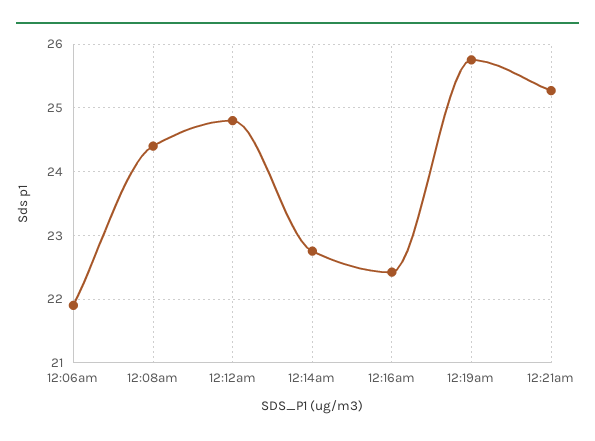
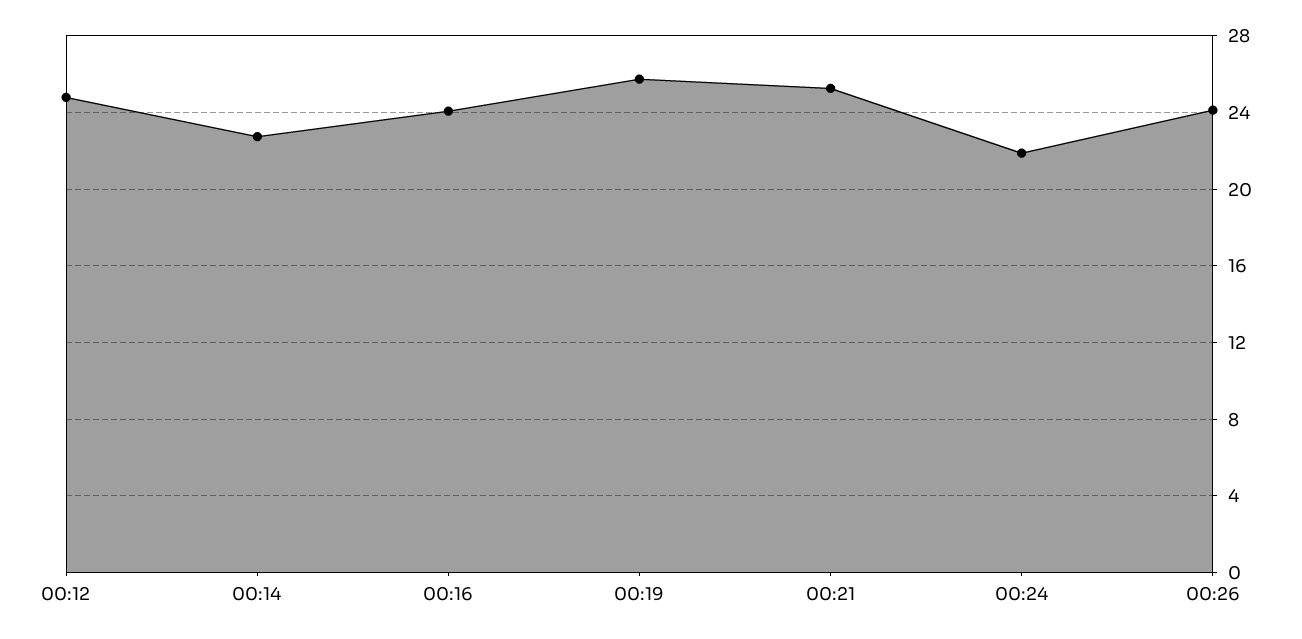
12:06am: 21.9 -> none
12:08am: 24.4 -> none
12:16am: 22.4 -> 24
00:24: none -> 22
00:26: none -> 24

